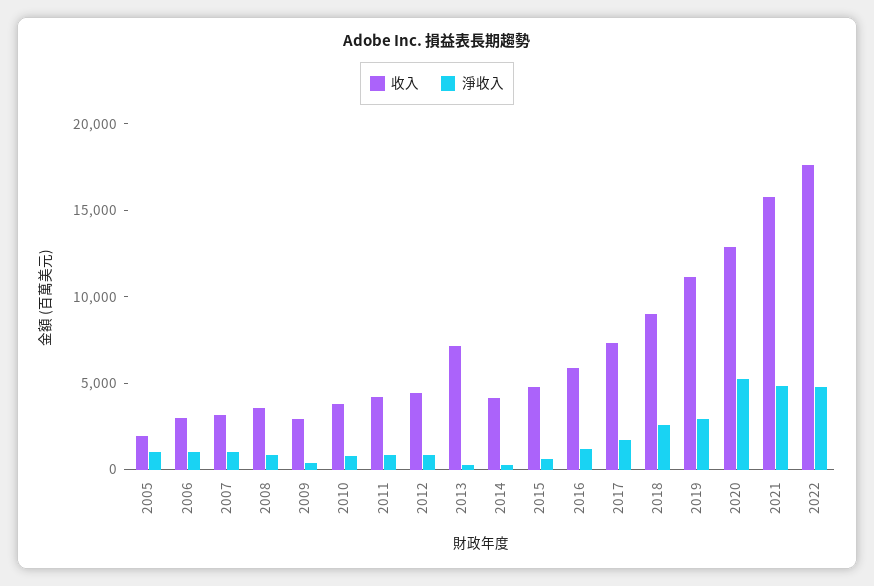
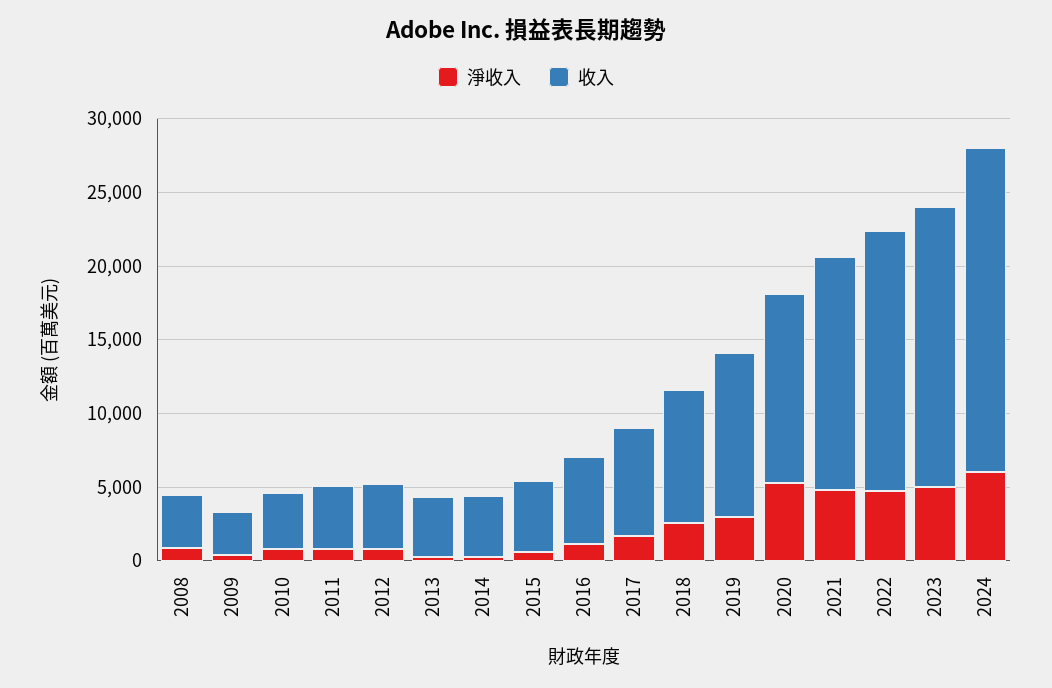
收入, 2005: 2000 -> none
淨收入, 2005: 1000 -> none
收入, 2006: 3000 -> none
淨收入, 2006: 1000 -> none
收入, 2007: 3000 -> none
淨收入, 2007: 1000 -> none
收入, 2013: 7000 -> 4000
淨收入, 2023: none -> 5000
收入, 2023: none -> 19000
淨收入, 2024: none -> 6000
收入, 2024: none -> 22000

